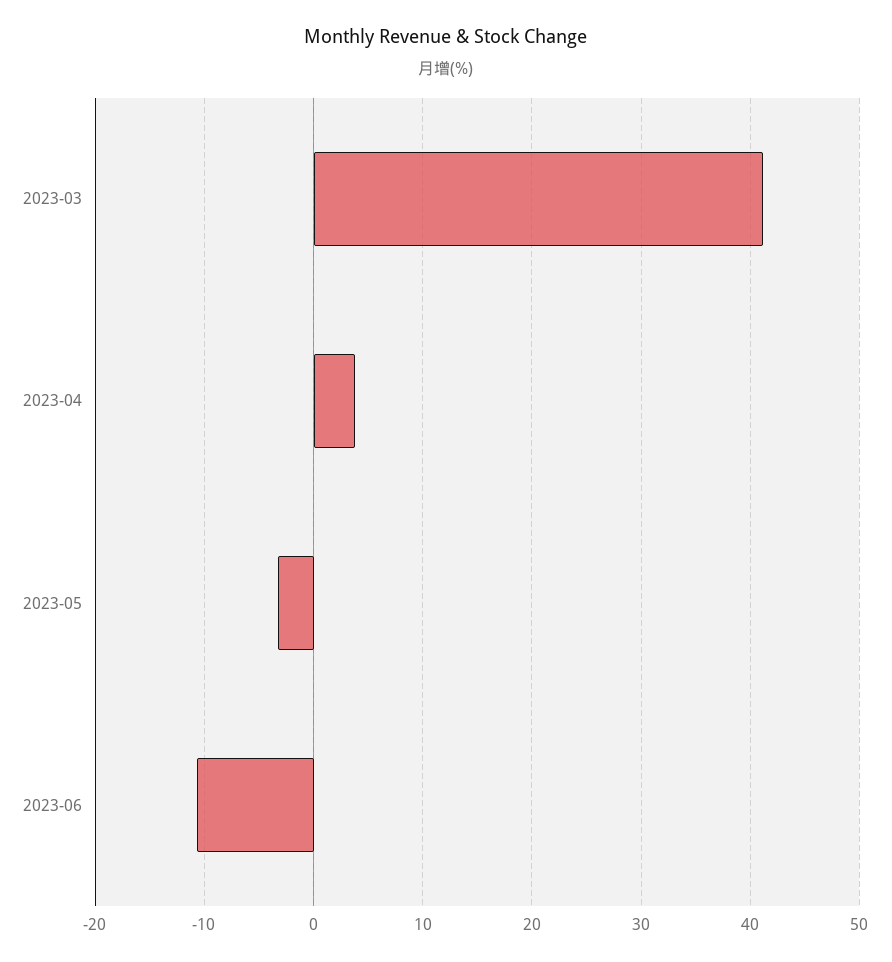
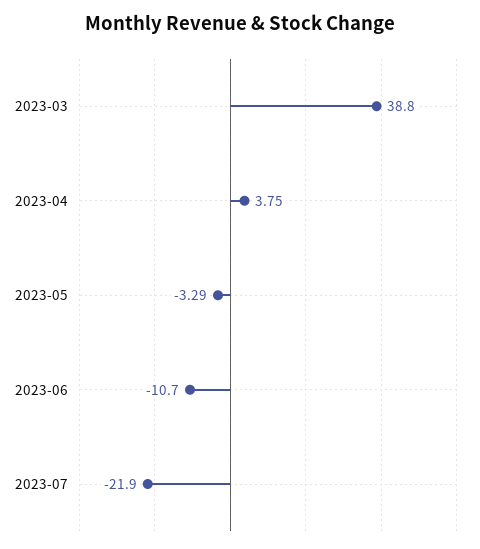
2023-03: 41 -> 38.8
2023-07: none -> -21.9

